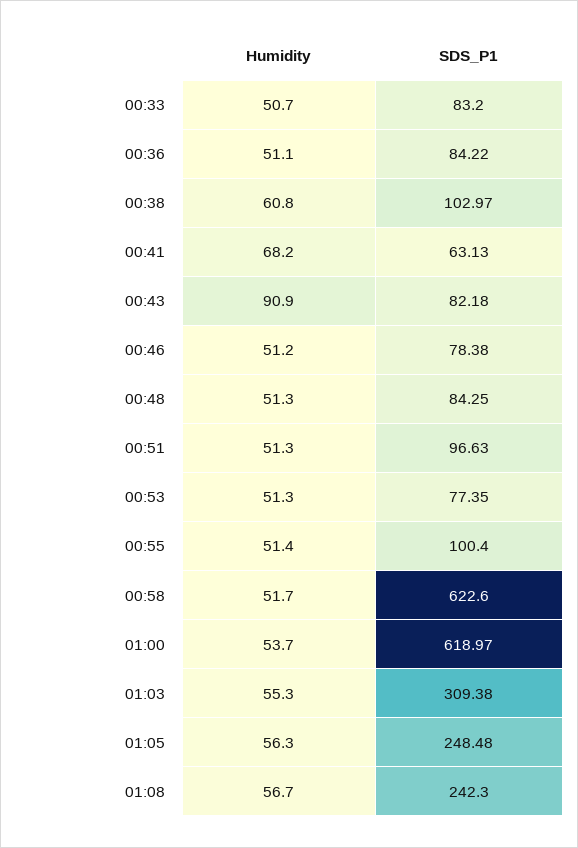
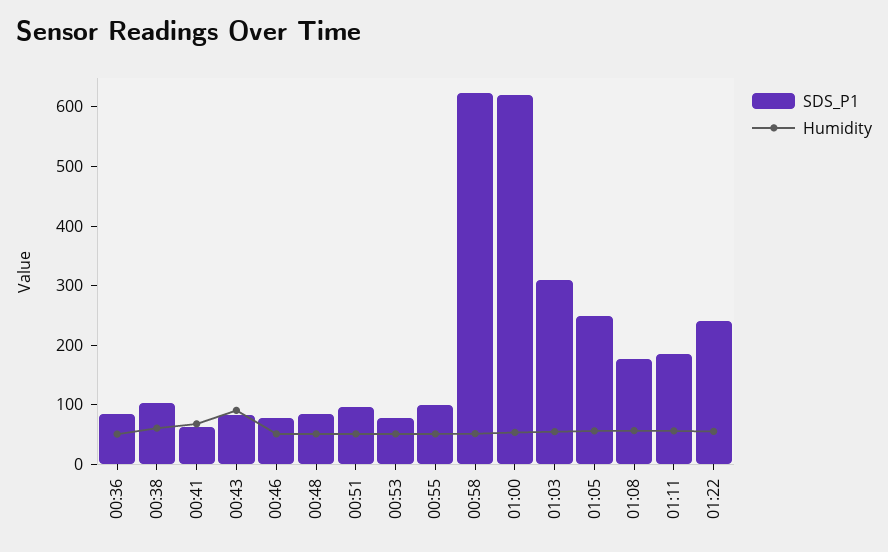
Humidity, 00:33: 50.7 -> none
SDS_P1, 00:33: 83.2 -> none
SDS_P1, 01:08: 242.3 -> 180
SDS_P1, 01:11: none -> 180
Humidity, 01:11: none -> 60
SDS_P1, 01:22: none -> 240
Humidity, 01:22: none -> 60

